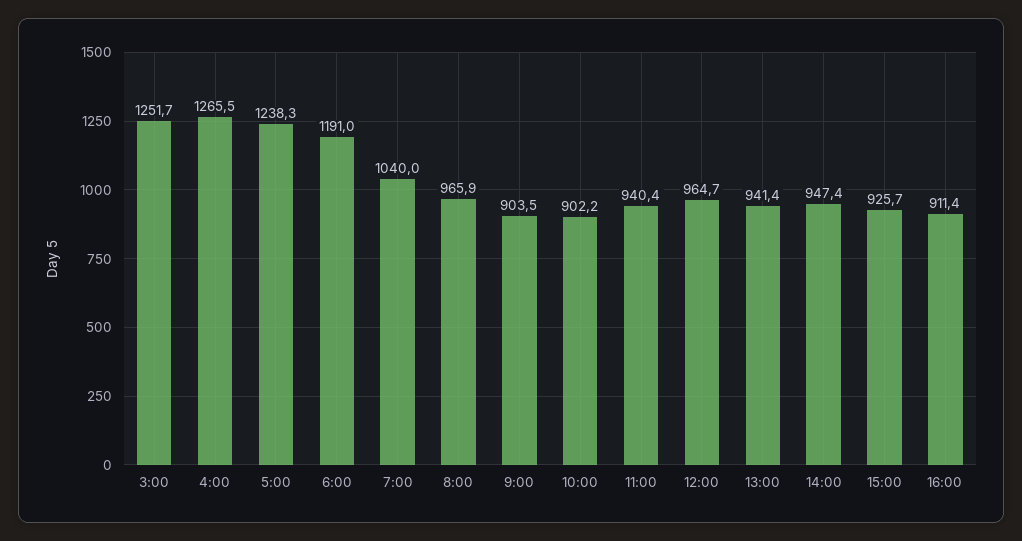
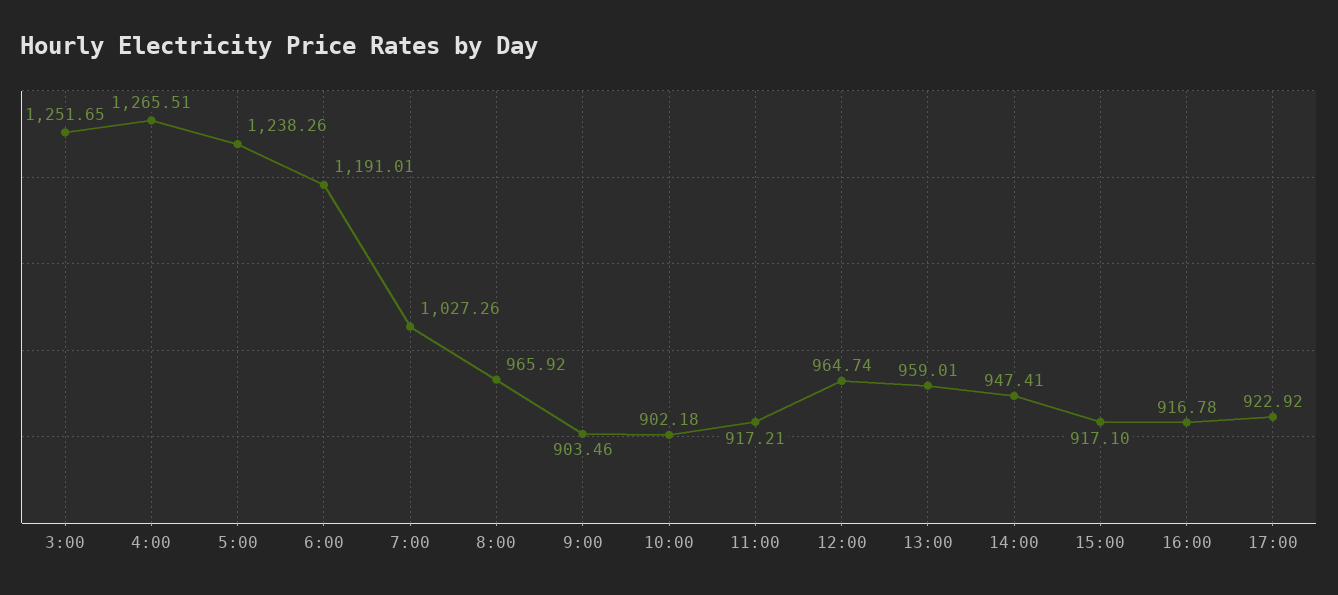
7:00: 1040 -> 1027.26
11:00: 940.4 -> 917.21
13:00: 941.4 -> 959.01
15:00: 925.7 -> 917.1
16:00: 911.4 -> 916.78
17:00: none -> 922.92

